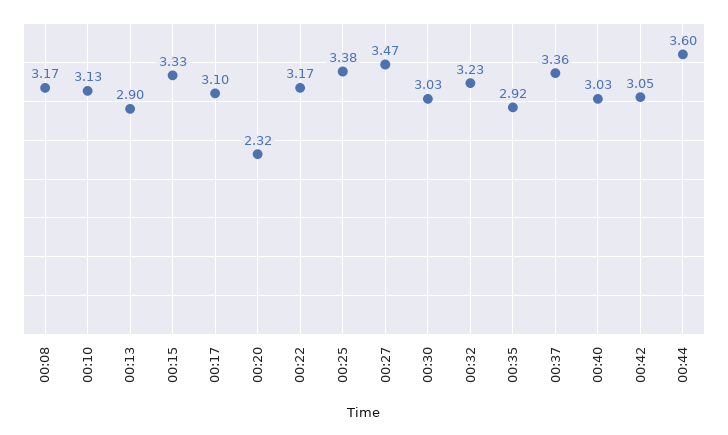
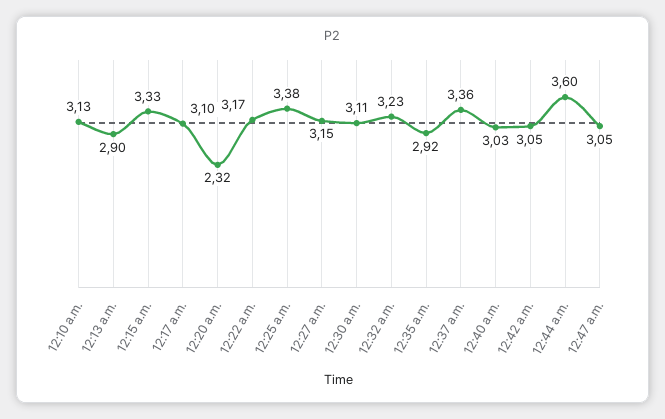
00:08: 3.17 -> none
00:27: 3.47 -> 3.15
00:30: 3.03 -> 3.11
12:47 a.m.: none -> 3.05

